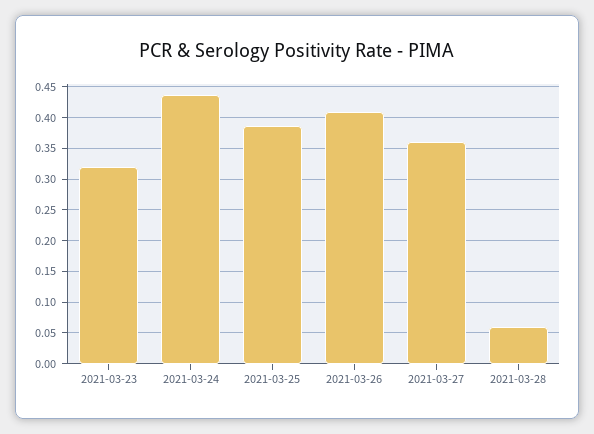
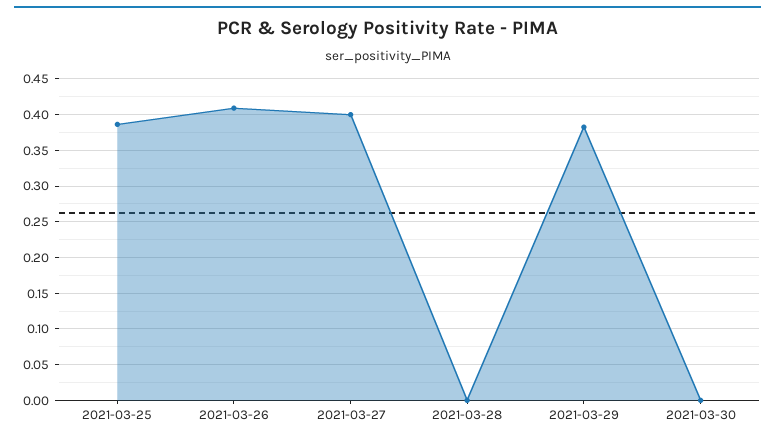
2021-03-23: 0.32 -> none
2021-03-24: 0.44 -> none
2021-03-27: 0.36 -> 0.4
2021-03-28: 0.06 -> 0
2021-03-29: none -> 0.38
2021-03-30: none -> 0

